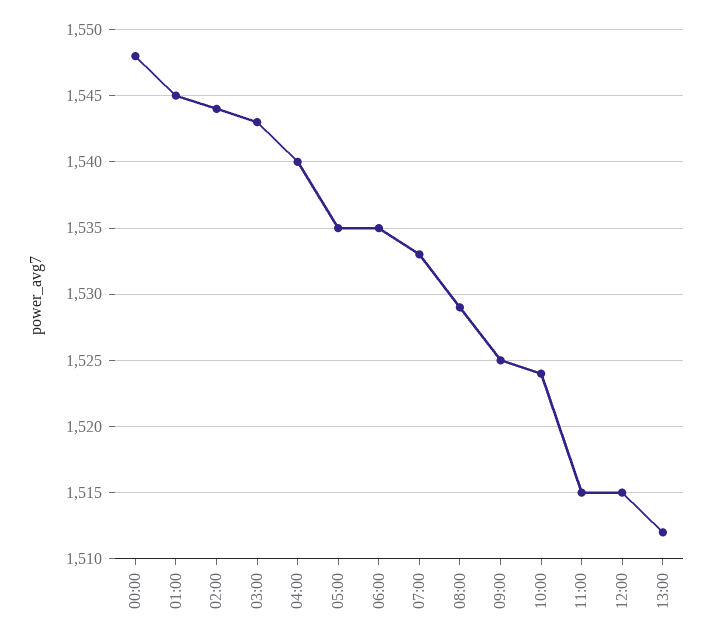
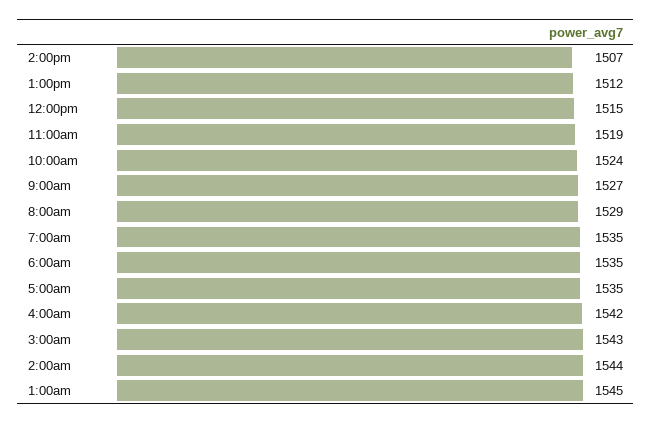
00:00: 1548 -> none
04:00: 1540 -> 1542
07:00: 1533 -> 1535
09:00: 1525 -> 1527
11:00: 1515 -> 1519
2:00pm: none -> 1507

